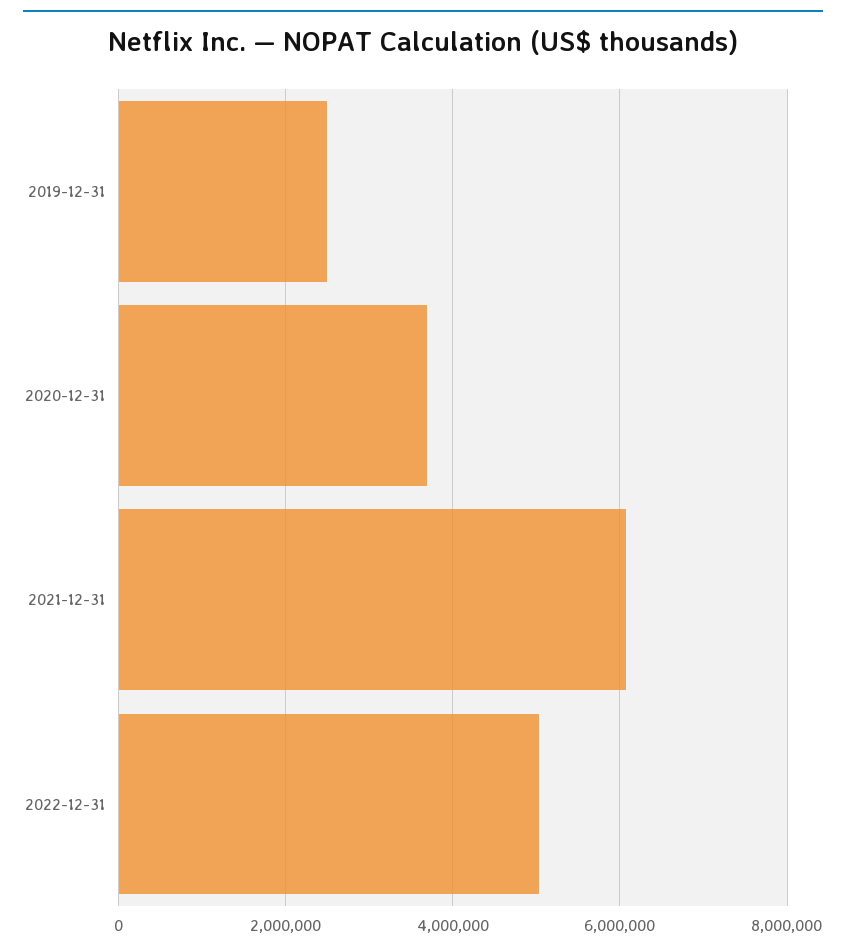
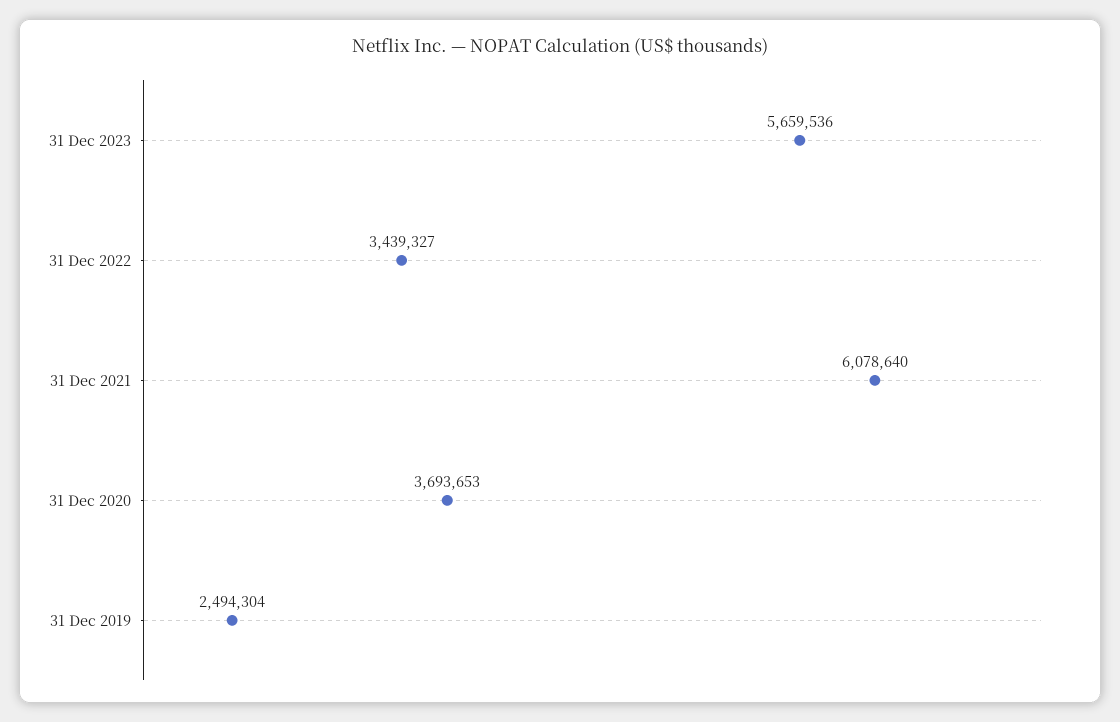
2022-12-31: 5000000 -> 3439327
31 Dec 2023: none -> 5659536

